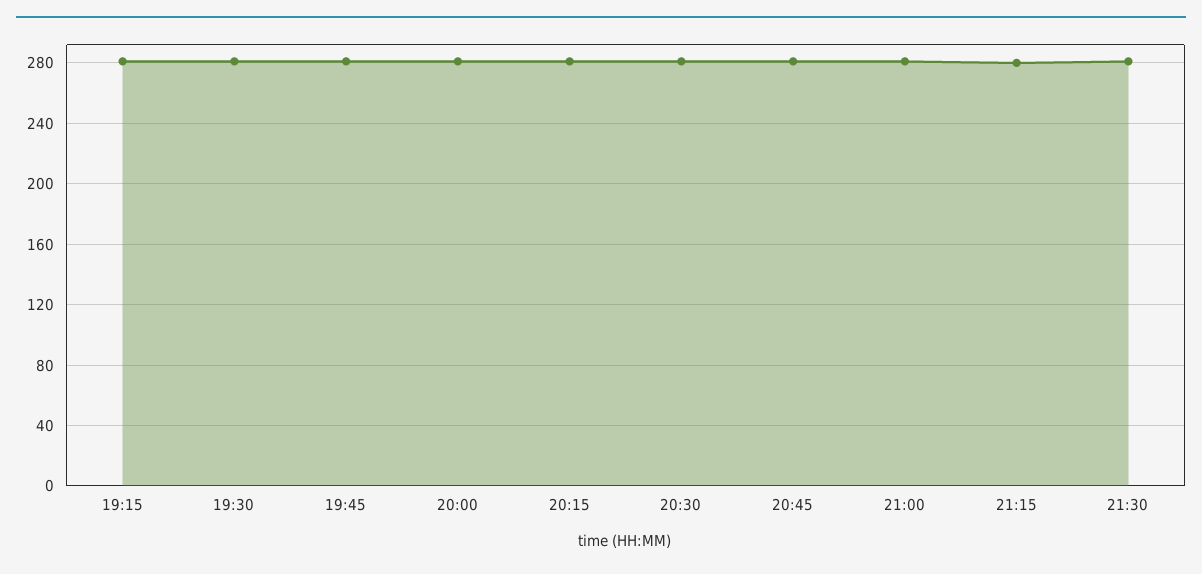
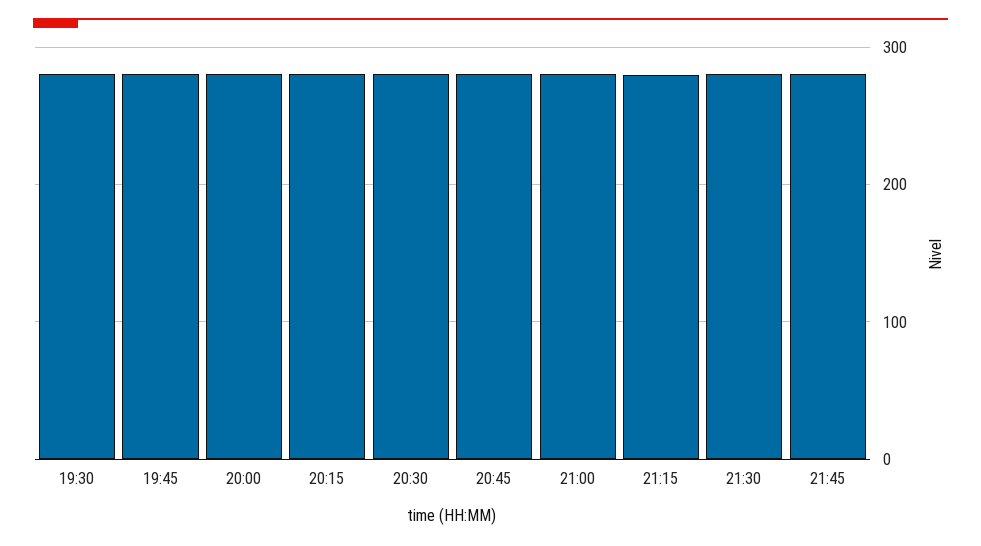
19:15: 280 -> none
21:45: none -> 280

